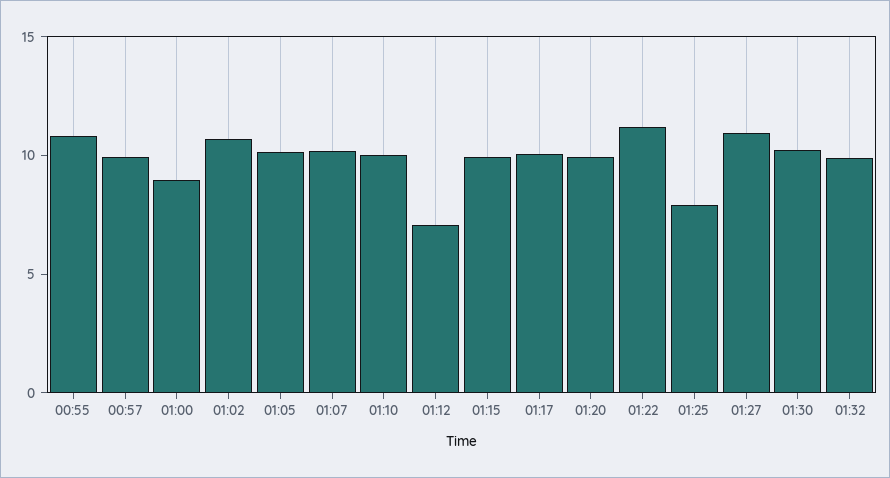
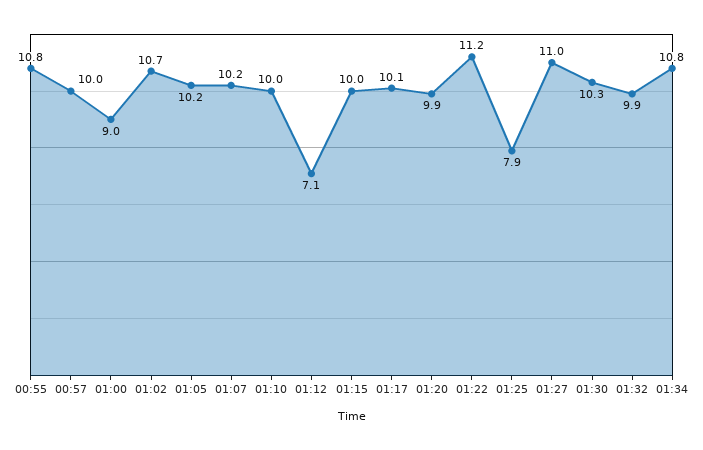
01:34: none -> 10.8

